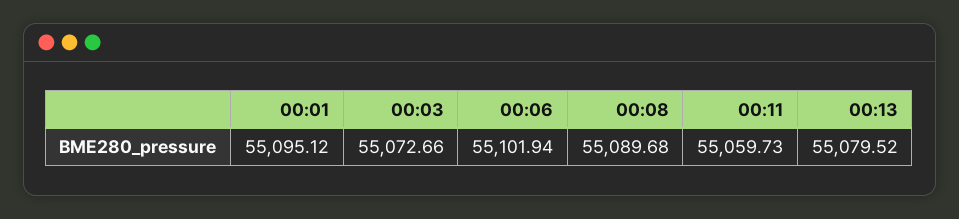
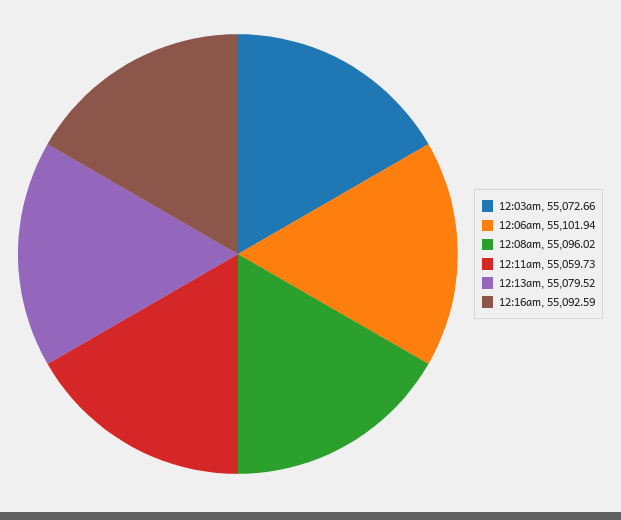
00:01: 55095.12 -> none
00:08: 55089.68 -> 55096.02
12:16am: none -> 55092.59

